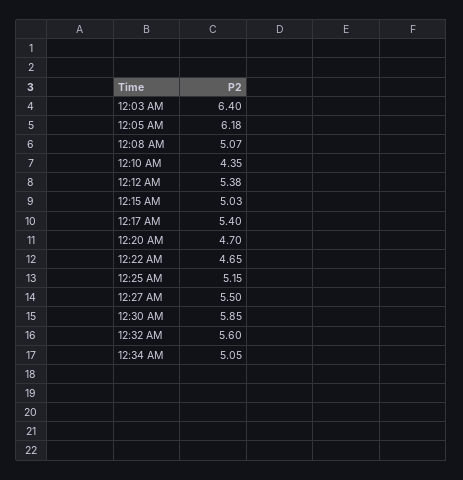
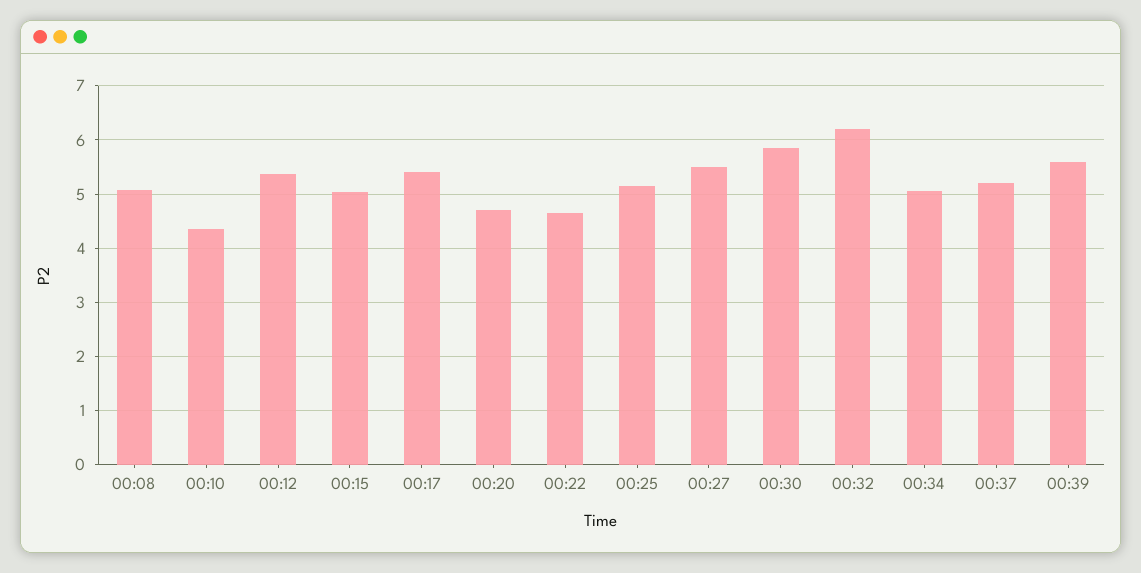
12:03 AM: 6.4 -> none
12:05 AM: 6.18 -> none
12:32 AM: 5.6 -> 6.2
00:37: none -> 5.2
00:39: none -> 5.6

